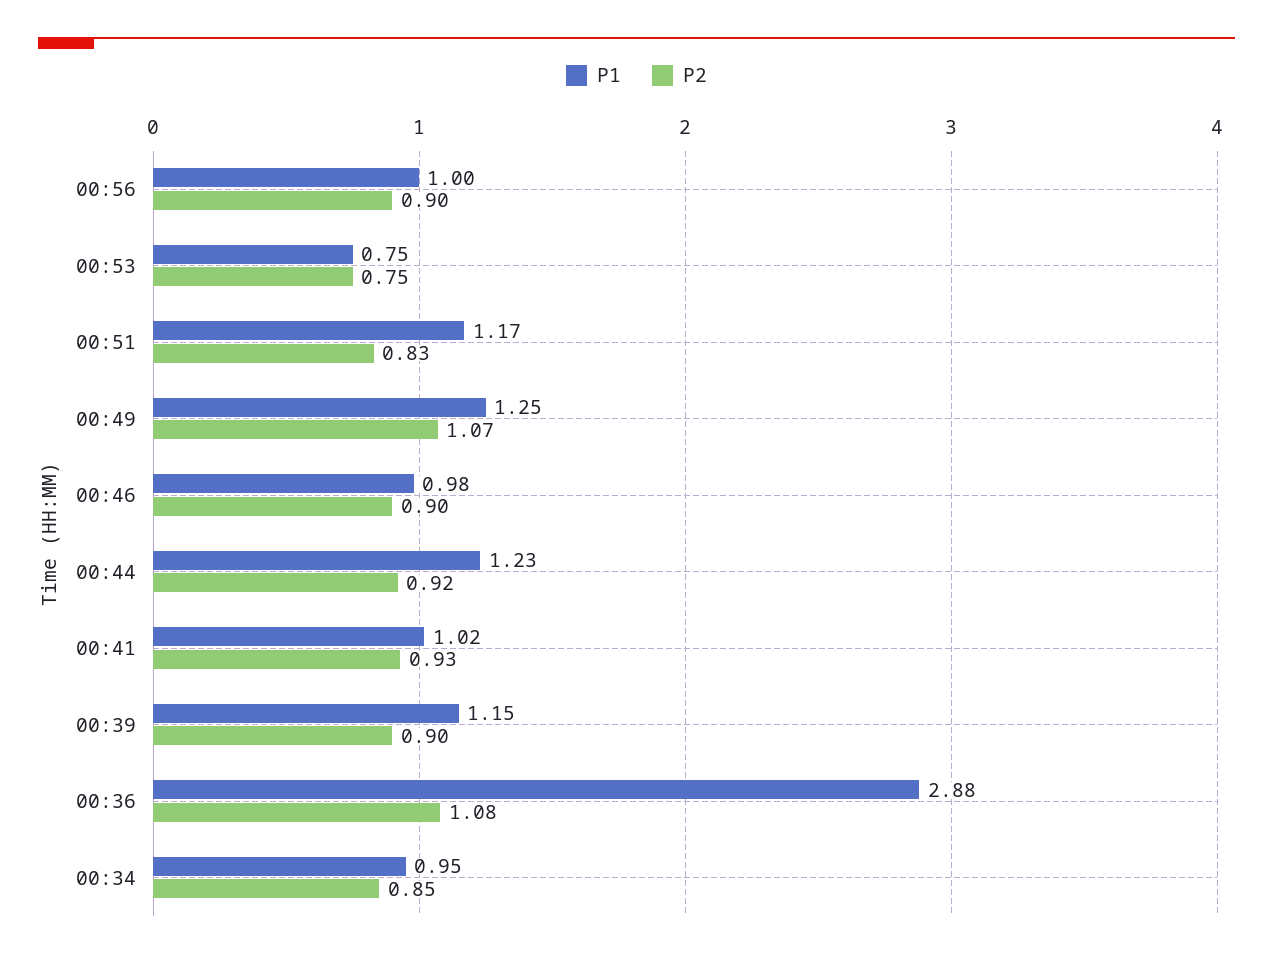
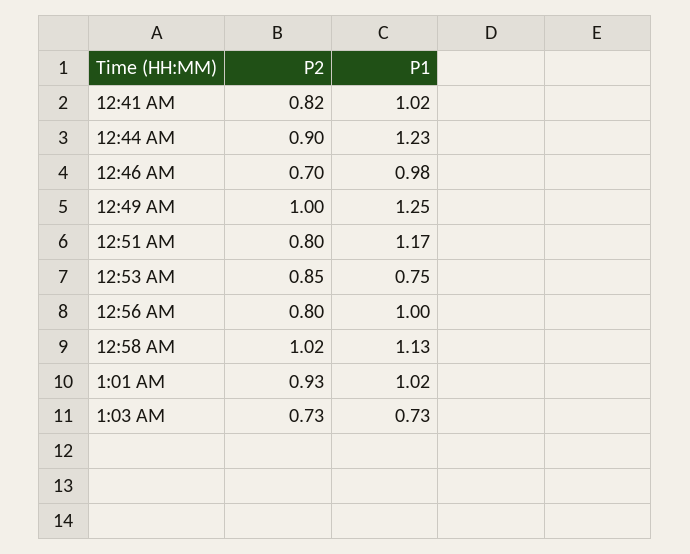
P2, 00:56: 0.9 -> 0.8
P2, 00:53: 0.75 -> 0.85
P2, 00:51: 0.83 -> 0.8
P2, 00:49: 1.07 -> 1
P2, 00:46: 0.9 -> 0.7
P2, 00:44: 0.92 -> 0.9
P2, 00:41: 0.93 -> 0.82
P1, 00:39: 1.15 -> none
P2, 00:39: 0.9 -> none
P1, 00:36: 2.88 -> none
P2, 00:36: 1.08 -> none
P1, 00:34: 0.95 -> none
P2, 00:34: 0.85 -> none
P2, 12:58 AM: none -> 1.02
P1, 12:58 AM: none -> 1.13
P2, 1:01 AM: none -> 0.93
P1, 1:01 AM: none -> 1.02
P2, 1:03 AM: none -> 0.73
P1, 1:03 AM: none -> 0.73

